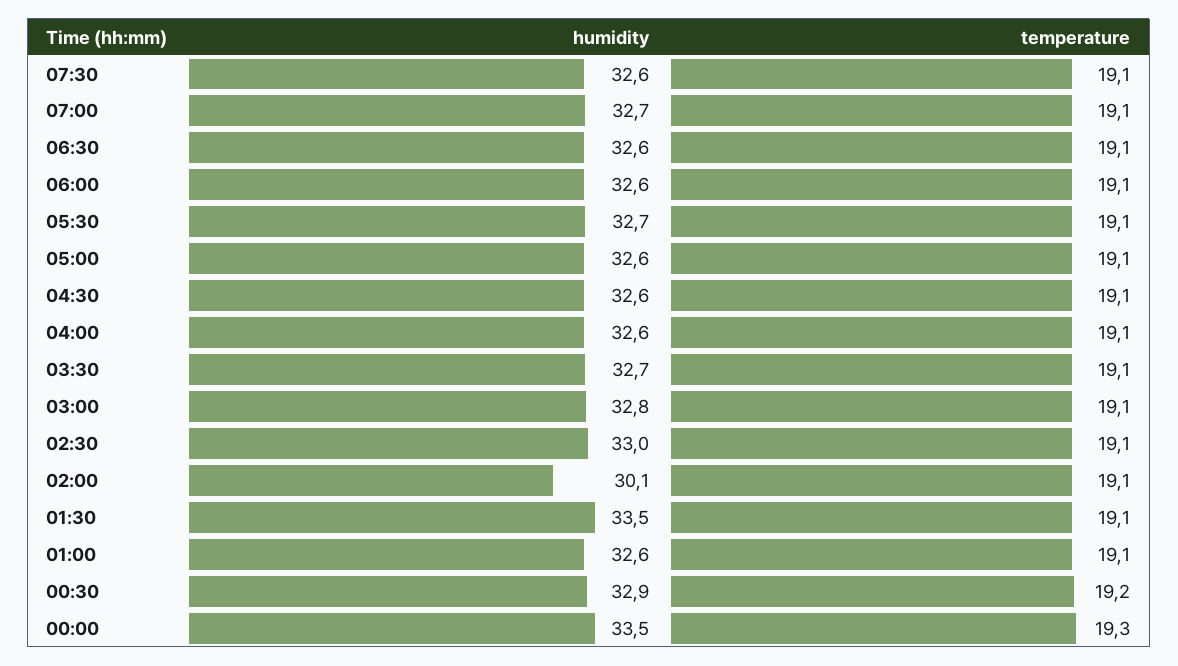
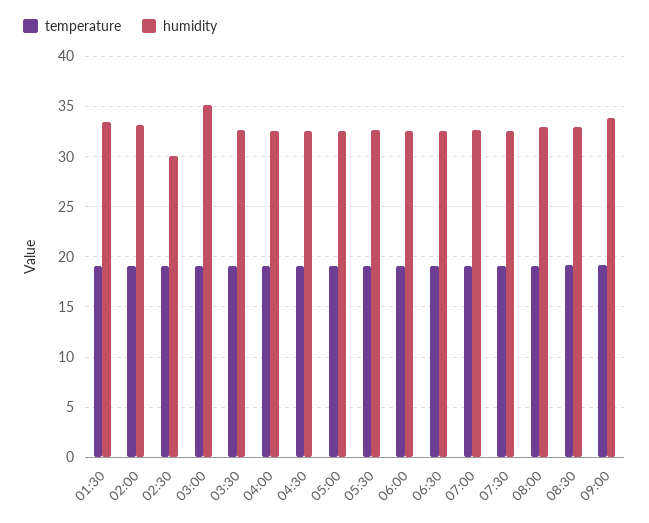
humidity, 03:00: 32.8 -> 35
humidity, 02:30: 33 -> 30
humidity, 02:00: 30.1 -> 33
humidity, 01:00: 32.6 -> none
temperature, 01:00: 19.1 -> none
humidity, 00:30: 32.9 -> none
temperature, 00:30: 19.2 -> none
humidity, 00:00: 33.5 -> none
temperature, 00:00: 19.3 -> none
temperature, 08:00: none -> 19
humidity, 08:00: none -> 33
temperature, 08:30: none -> 19
humidity, 08:30: none -> 33
temperature, 09:00: none -> 19
humidity, 09:00: none -> 34

